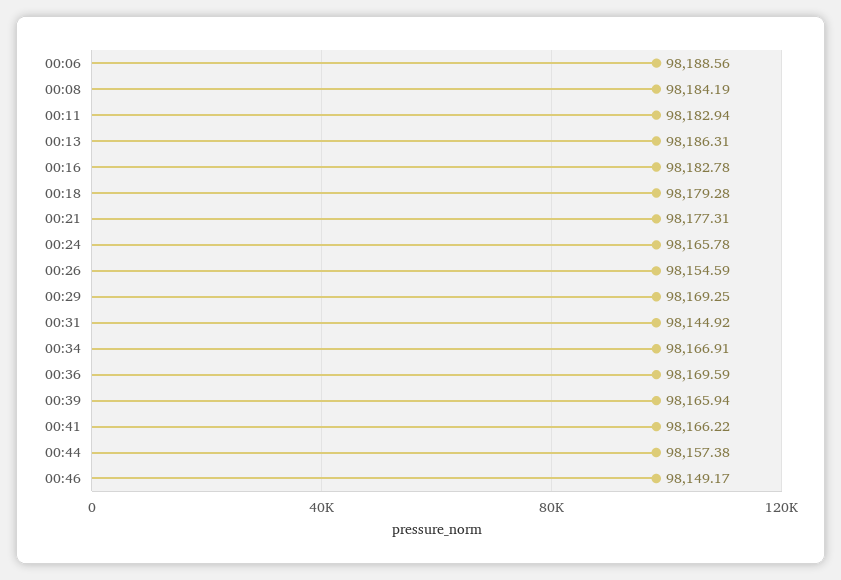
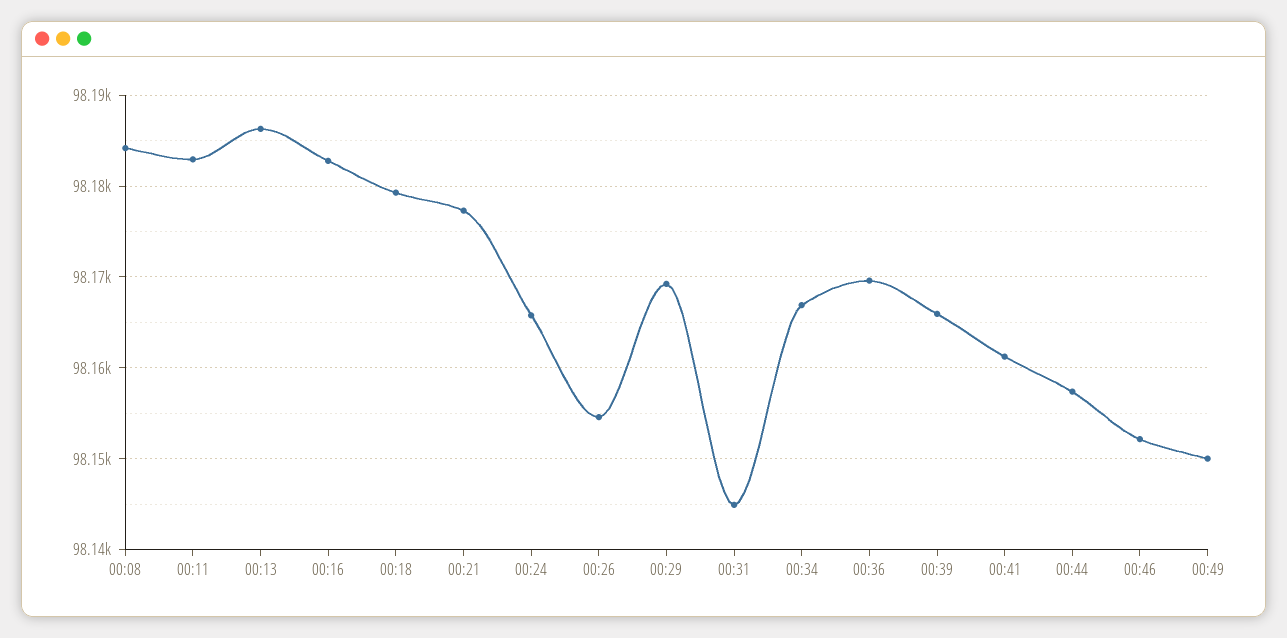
00:06: 98188.56 -> none
00:41: 98166.22 -> 98161
00:46: 98149.17 -> 98152
00:49: none -> 98150

